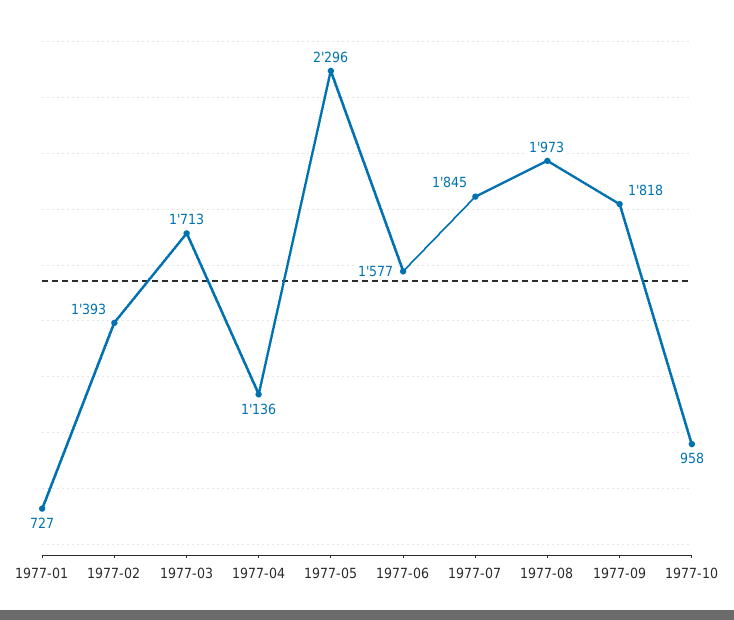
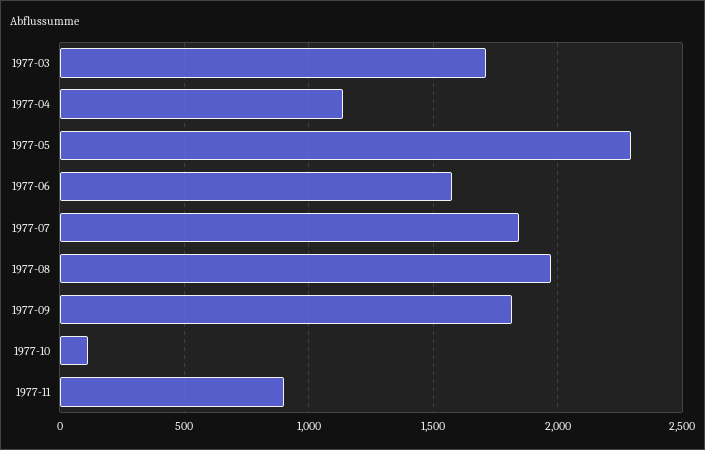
1977-01: 727 -> none
1977-02: 1393 -> none
1977-10: 958 -> 100
1977-11: none -> 900

